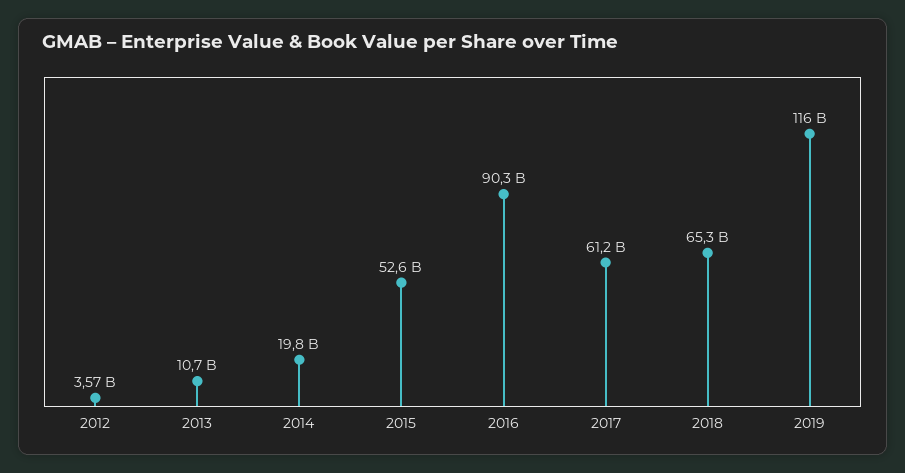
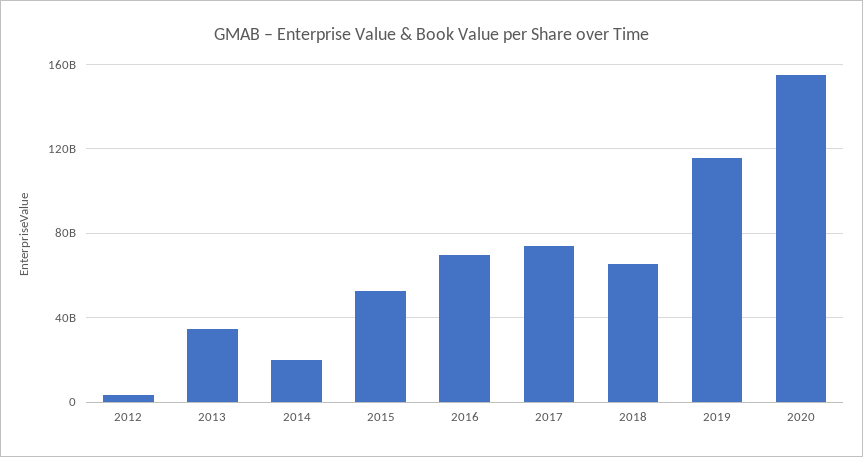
2013: 10700000000 -> 35000000000
2016: 90300000000 -> 70000000000
2017: 61200000000 -> 75000000000
2020: none -> 155000000000

